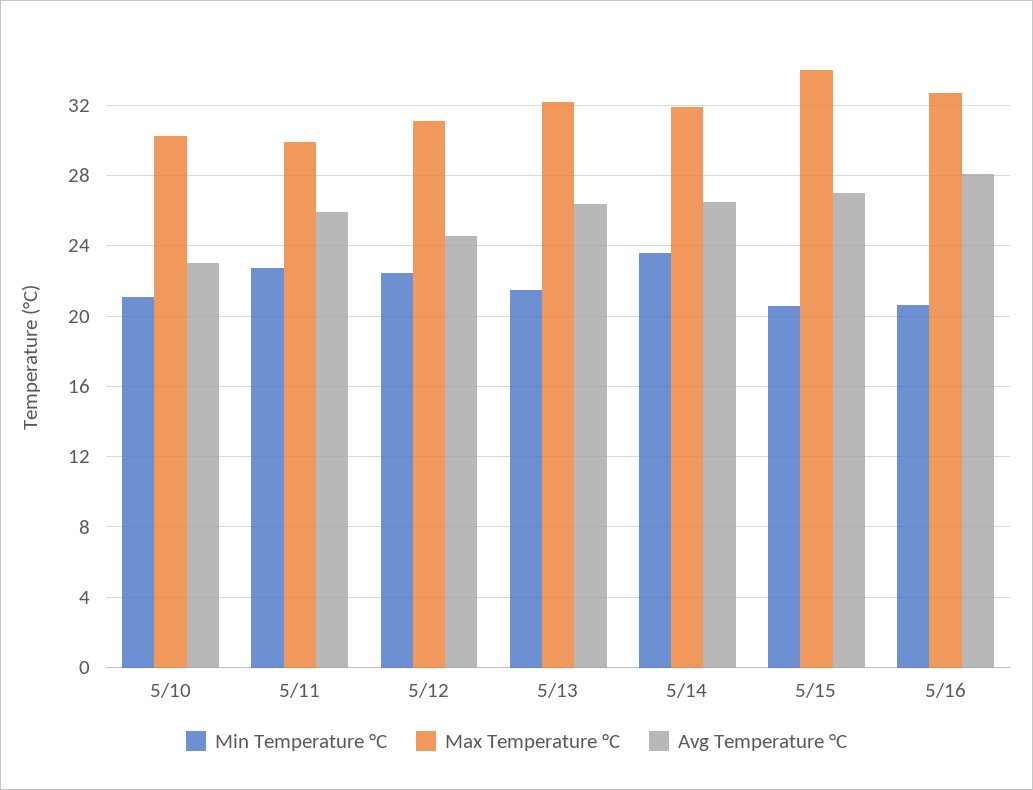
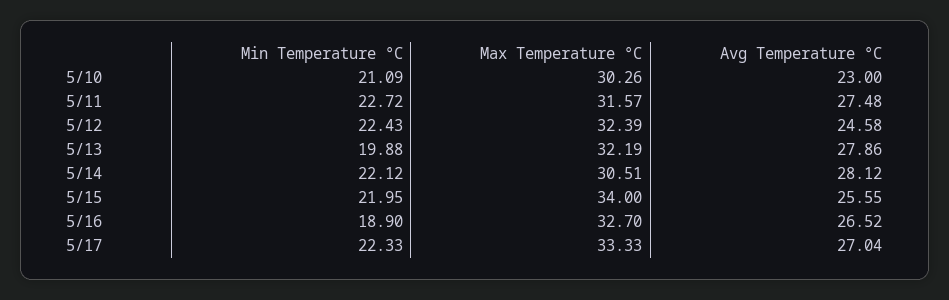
Max Temperature °C, 5/11: 30 -> 31.57
Avg Temperature °C, 5/11: 26 -> 27.48
Max Temperature °C, 5/12: 31 -> 32.39
Min Temperature °C, 5/13: 21.5 -> 19.88
Avg Temperature °C, 5/13: 26.5 -> 27.86
Min Temperature °C, 5/14: 23.5 -> 22.12
Max Temperature °C, 5/14: 32 -> 30.51
Avg Temperature °C, 5/14: 26.5 -> 28.12
Min Temperature °C, 5/15: 20.5 -> 21.95
Avg Temperature °C, 5/15: 27 -> 25.55
Min Temperature °C, 5/16: 20.5 -> 18.9
Avg Temperature °C, 5/16: 28 -> 26.52
Min Temperature °C, 5/17: none -> 22.33
Max Temperature °C, 5/17: none -> 33.33
Avg Temperature °C, 5/17: none -> 27.04

